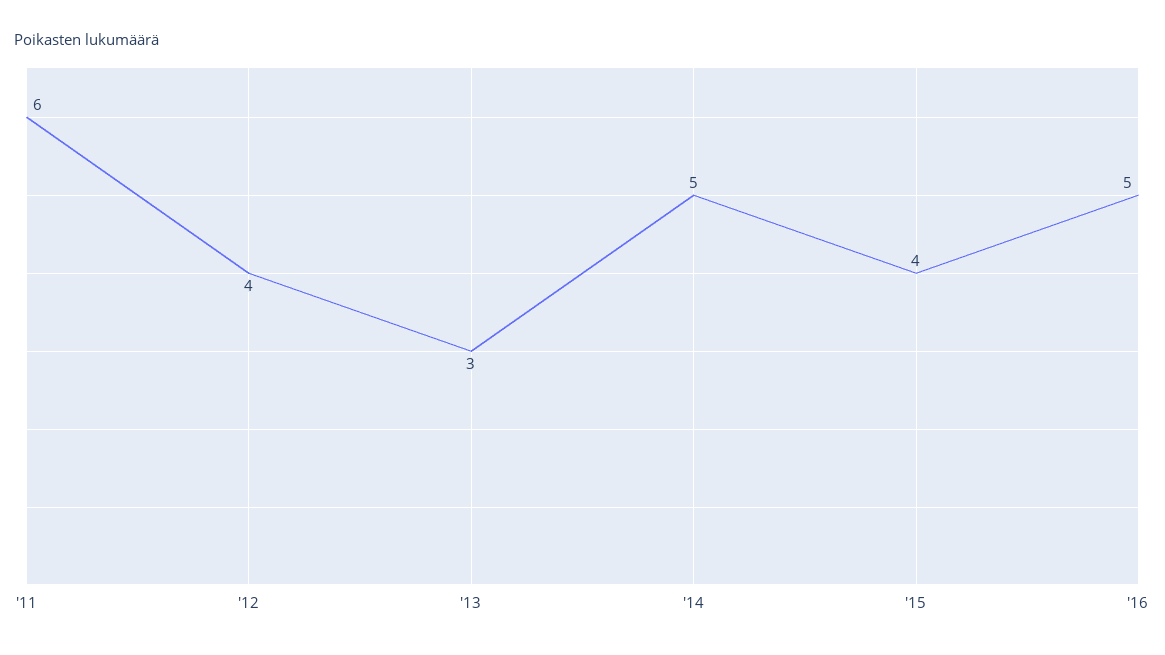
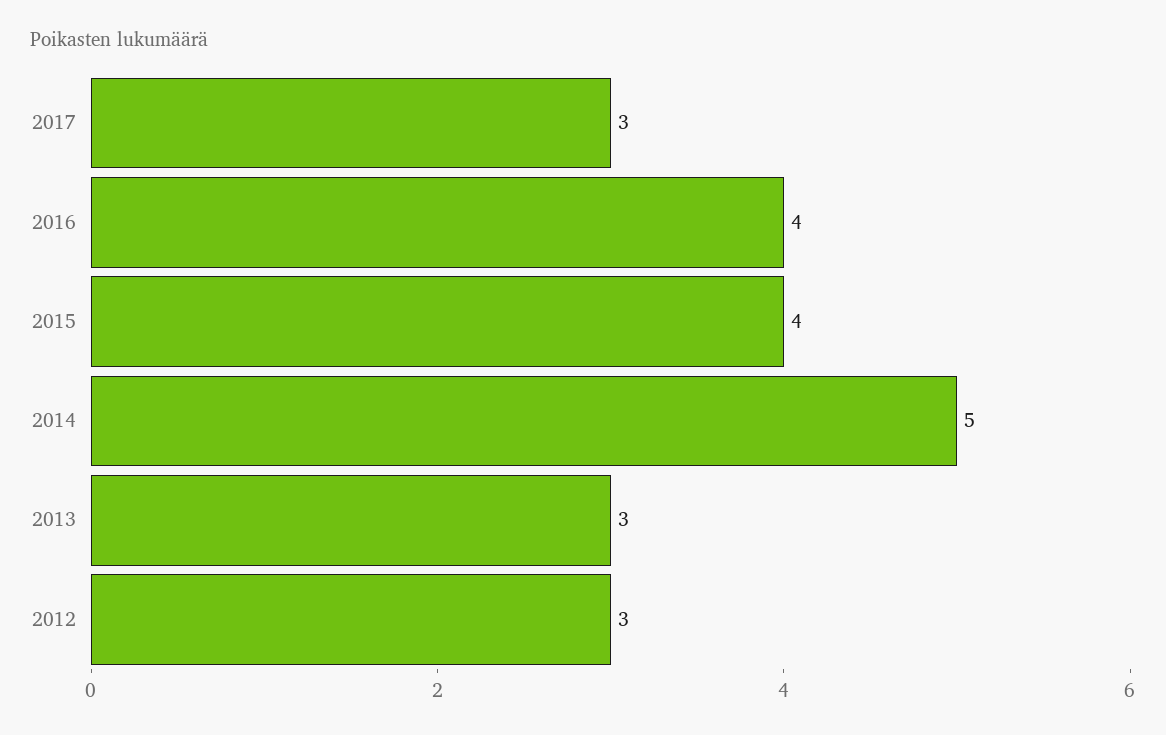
'11: 6 -> none
'12: 4 -> 3
'16: 5 -> 4
2017: none -> 3

